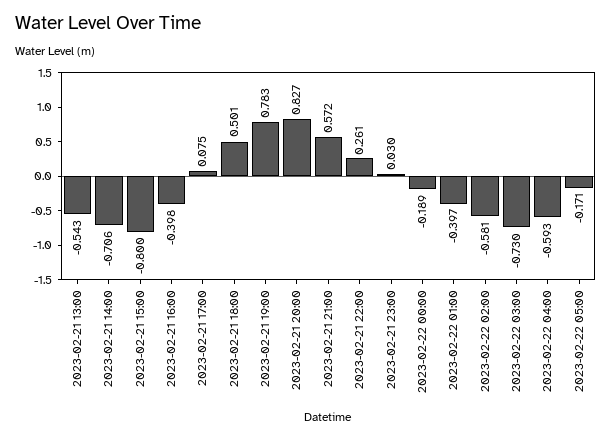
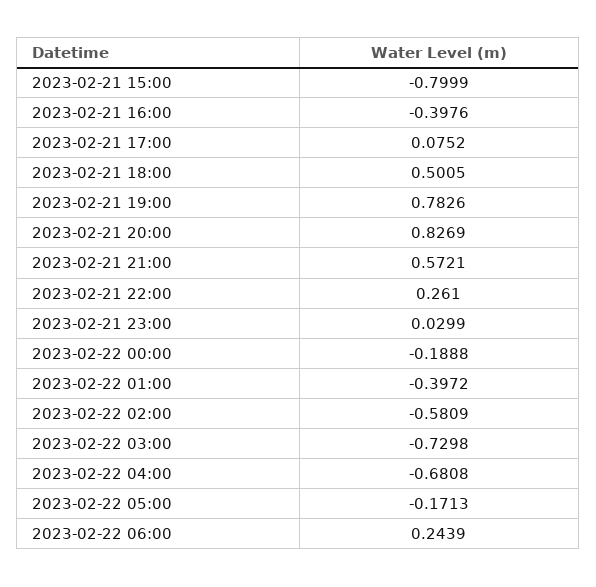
2023-02-21 13:00: -0.543 -> none
2023-02-21 14:00: -0.706 -> none
2023-02-22 04:00: -0.593 -> -0.6808
2023-02-22 06:00: none -> 0.2439

